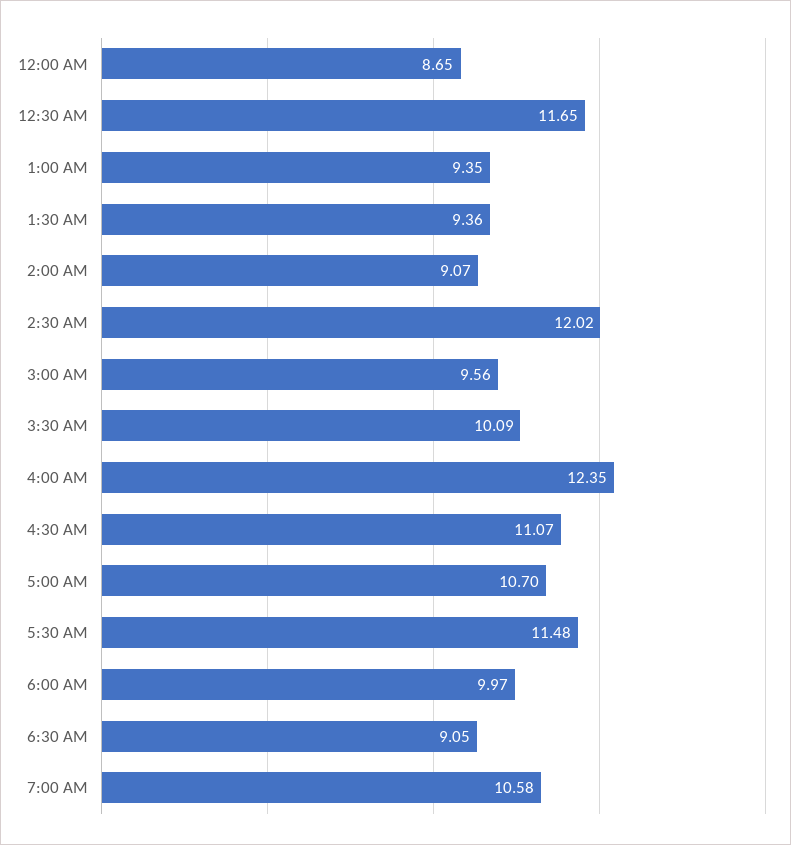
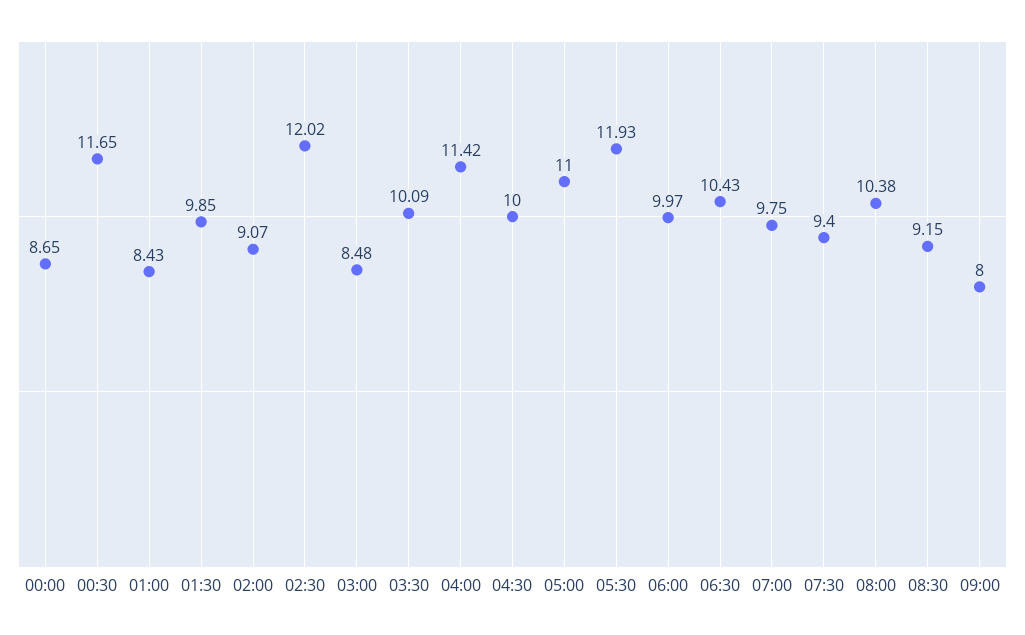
1:00 AM: 9.35 -> 8.43
1:30 AM: 9.36 -> 9.85
3:00 AM: 9.56 -> 8.48
4:00 AM: 12.35 -> 11.42
4:30 AM: 11.07 -> 10
5:00 AM: 10.7 -> 11
5:30 AM: 11.48 -> 11.93
6:30 AM: 9.05 -> 10.43
7:00 AM: 10.58 -> 9.75
07:30: none -> 9.4
08:00: none -> 10.38
08:30: none -> 9.15
09:00: none -> 8

